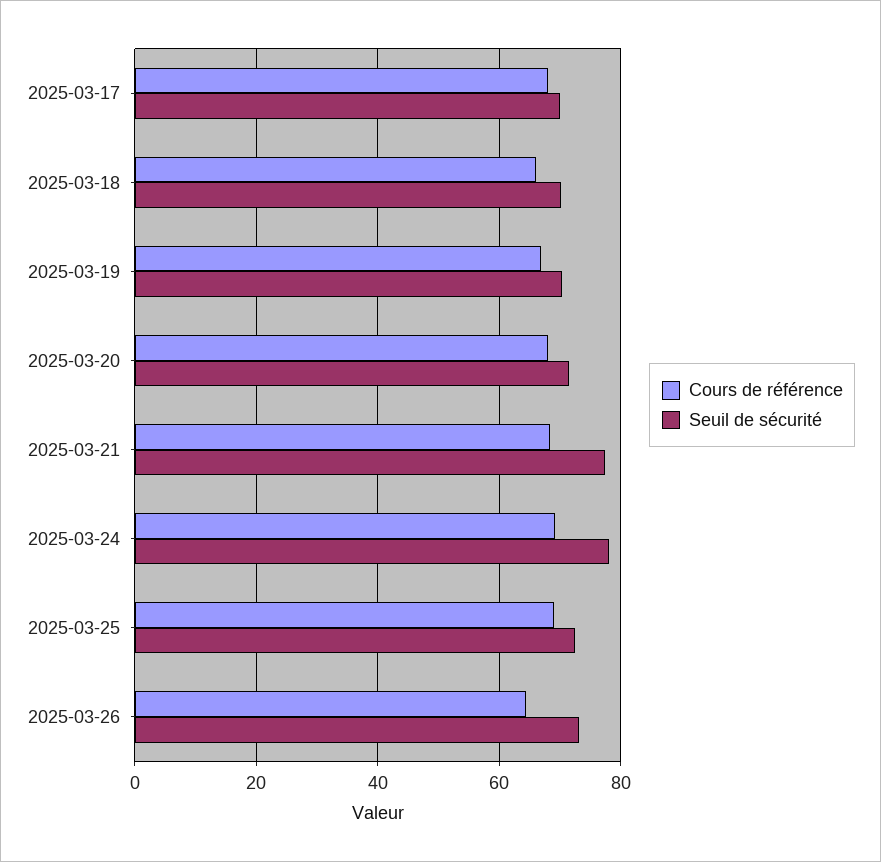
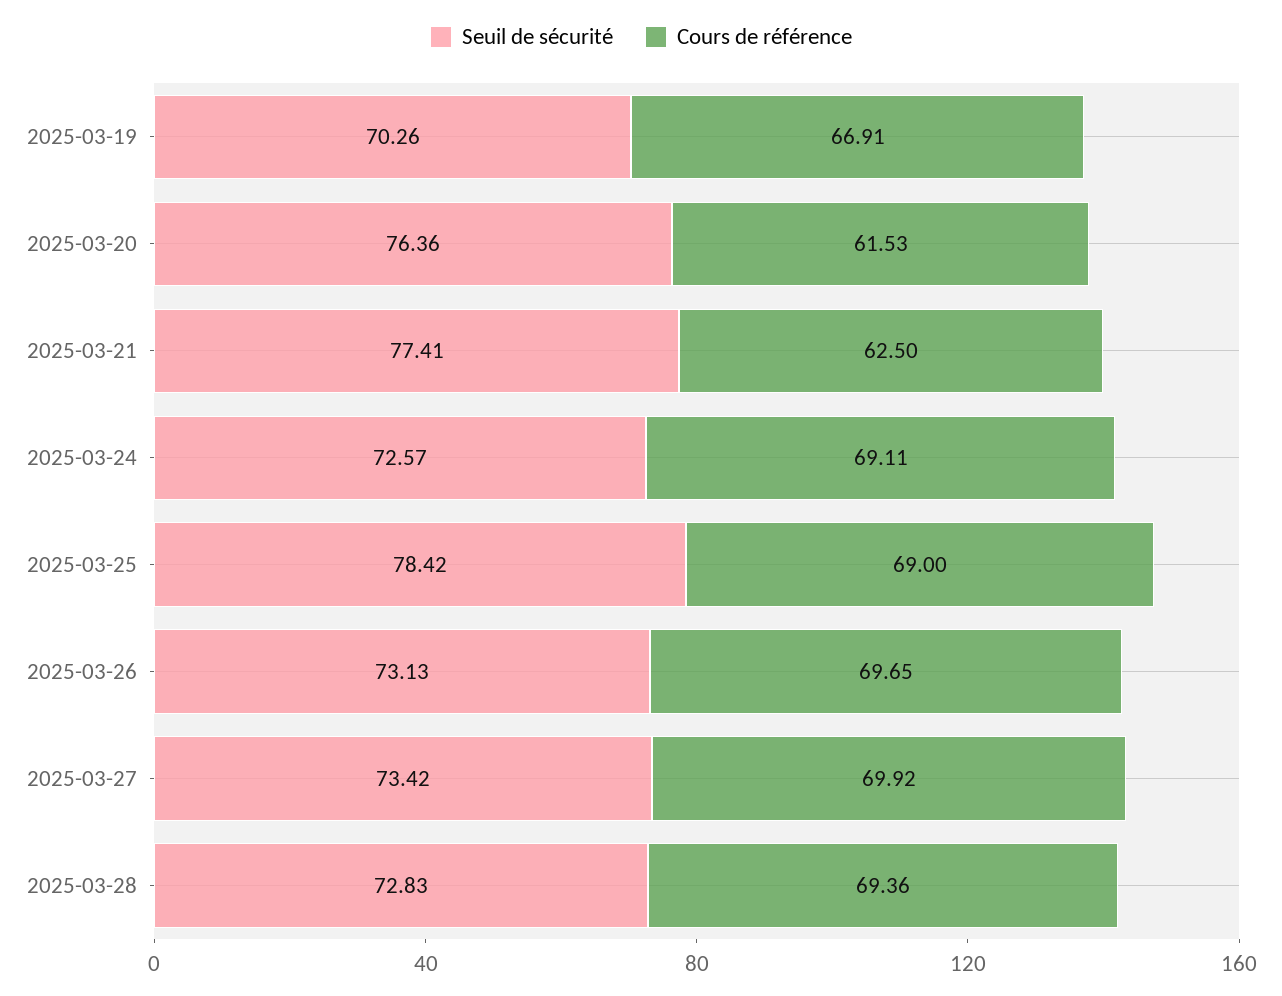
Cours de référence, 2025-03-17: 68 -> none
Seuil de sécurité, 2025-03-17: 70 -> none
Cours de référence, 2025-03-18: 66 -> none
Seuil de sécurité, 2025-03-18: 70 -> none
Cours de référence, 2025-03-20: 68 -> 61.53
Seuil de sécurité, 2025-03-20: 72 -> 76.36
Cours de référence, 2025-03-21: 68 -> 62.5
Seuil de sécurité, 2025-03-24: 78 -> 72.57
Seuil de sécurité, 2025-03-25: 72 -> 78.42
Cours de référence, 2025-03-26: 64 -> 69.65
Seuil de sécurité, 2025-03-27: none -> 73.42
Cours de référence, 2025-03-27: none -> 69.92
Seuil de sécurité, 2025-03-28: none -> 72.83
Cours de référence, 2025-03-28: none -> 69.36

